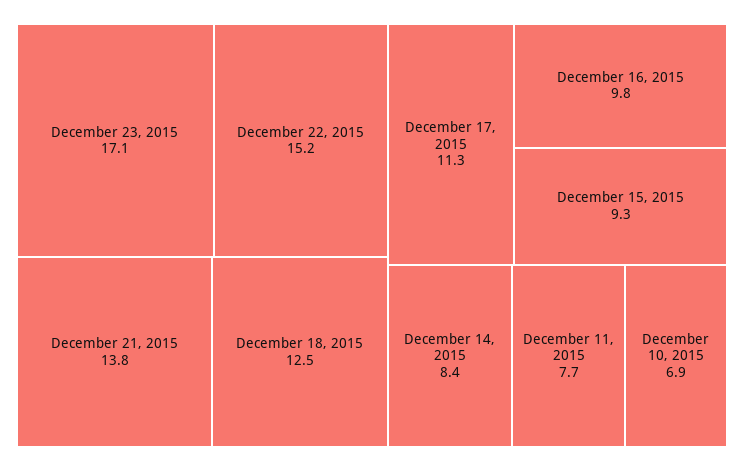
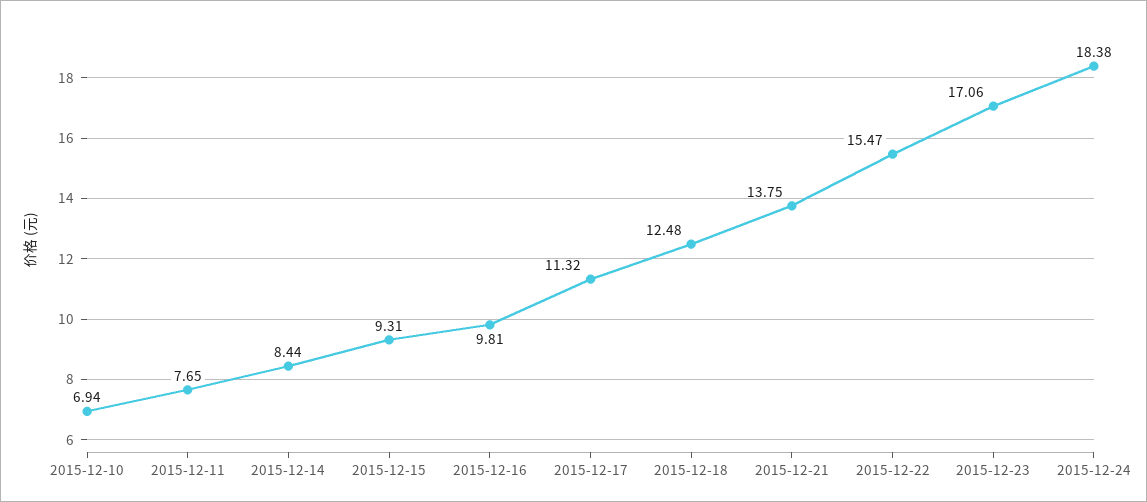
December 22, 2015: 15.2 -> 15.47
2015-12-24: none -> 18.38

